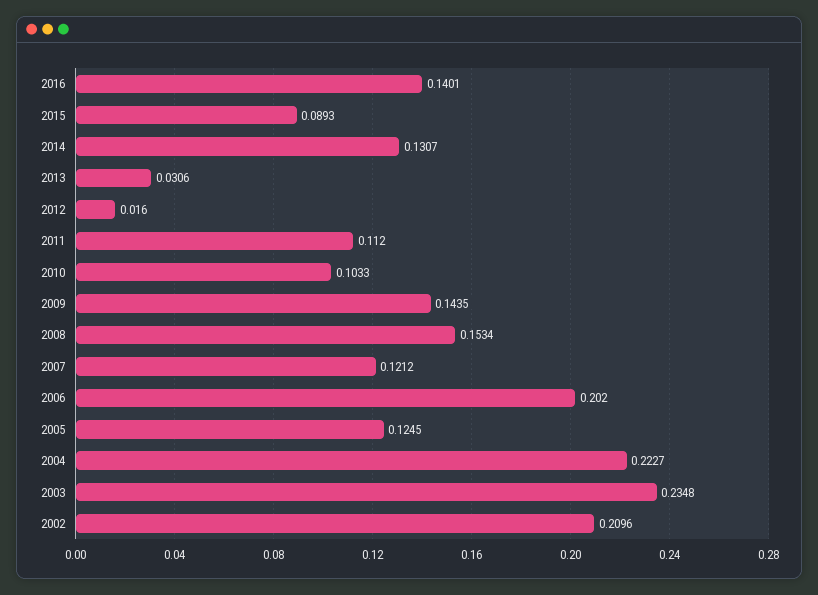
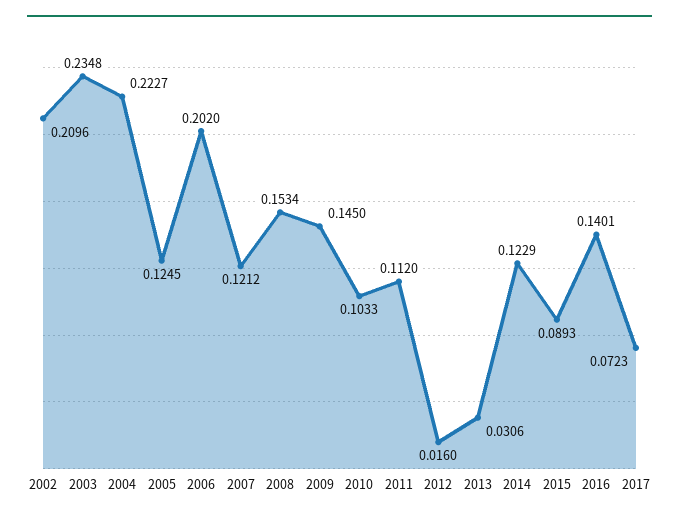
2014: 0.1307 -> 0.1229
2009: 0.1435 -> 0.145
2017: none -> 0.0723

